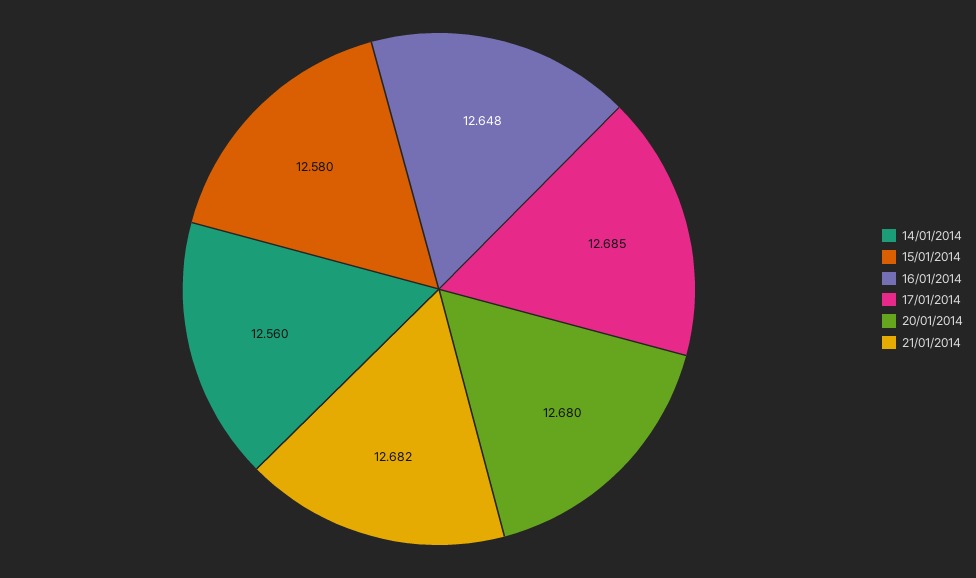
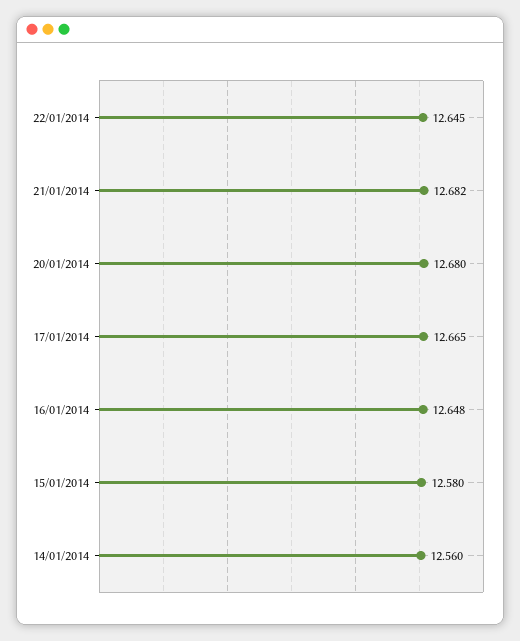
17/01/2014: 12.685 -> 12.665
22/01/2014: none -> 12.645

